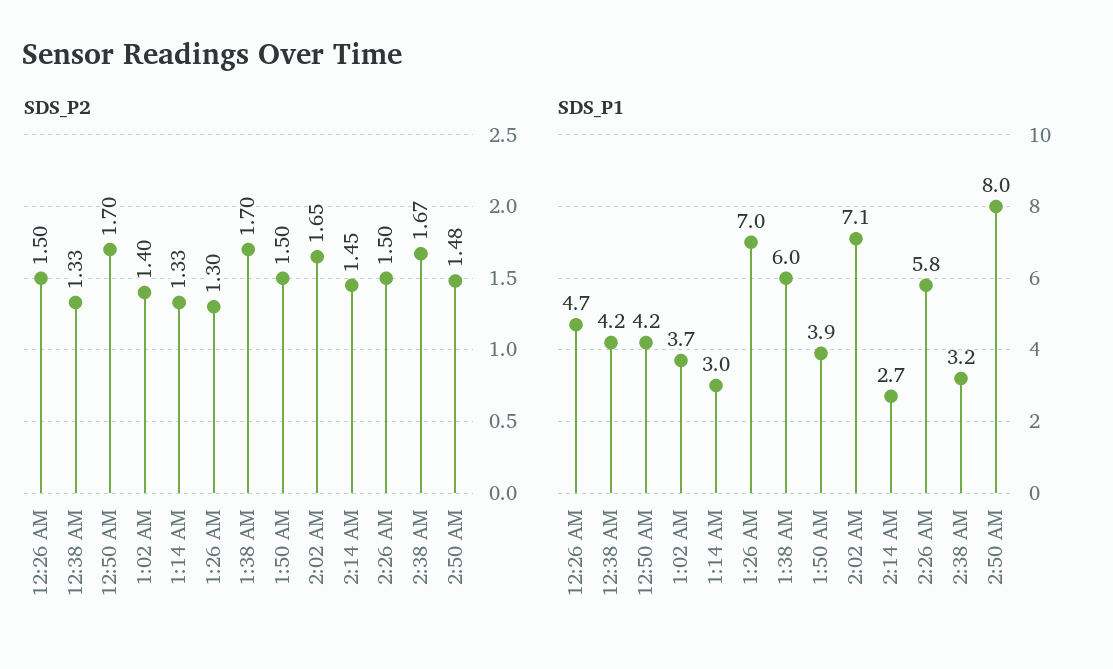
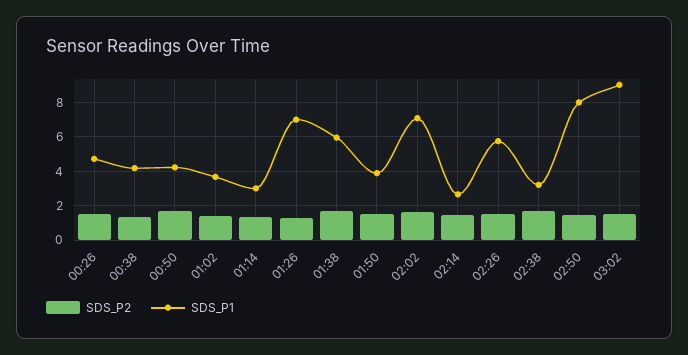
SDS_P2, 03:02: none -> 1.5
SDS_P1, 03:02: none -> 9

